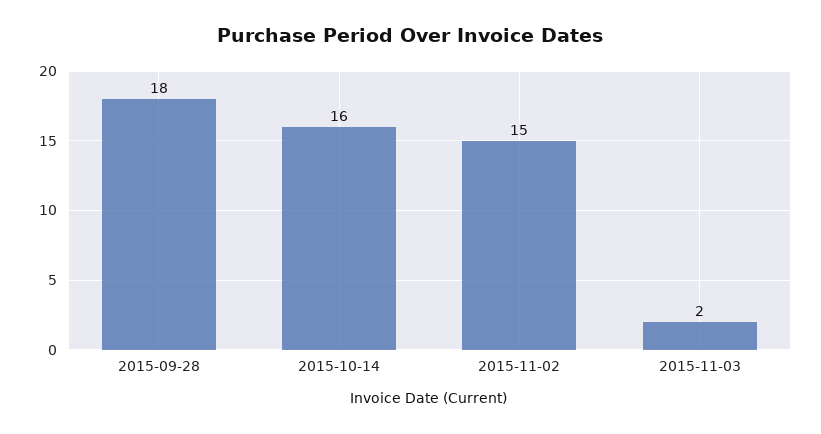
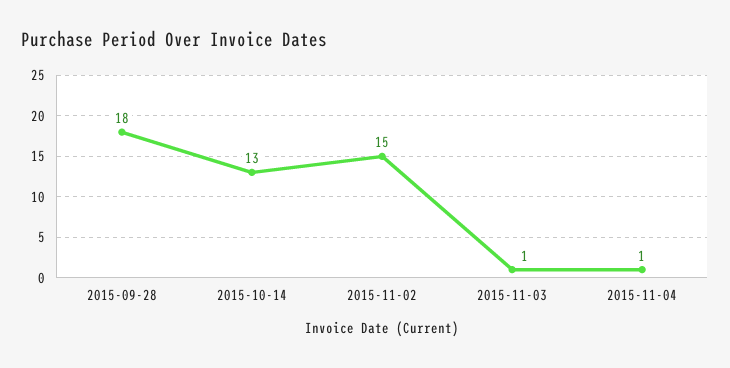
2015-10-14: 16 -> 13
2015-11-03: 2 -> 1
2015-11-04: none -> 1

